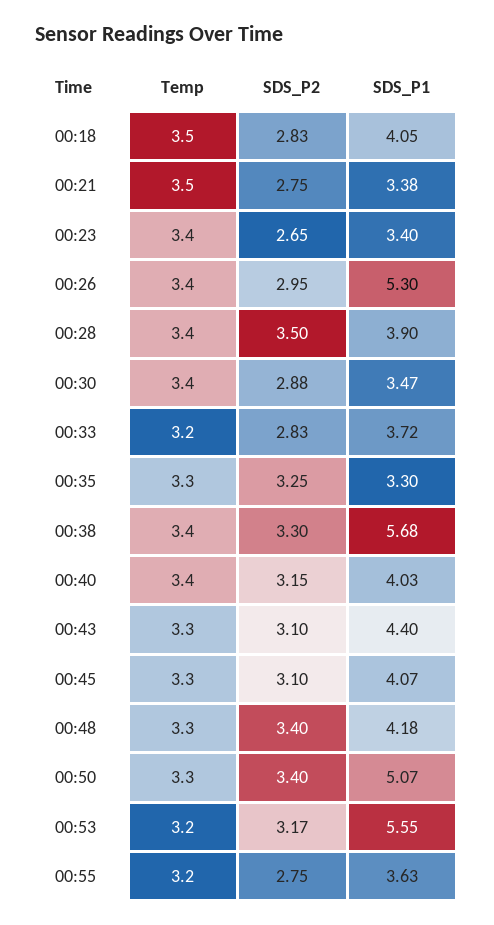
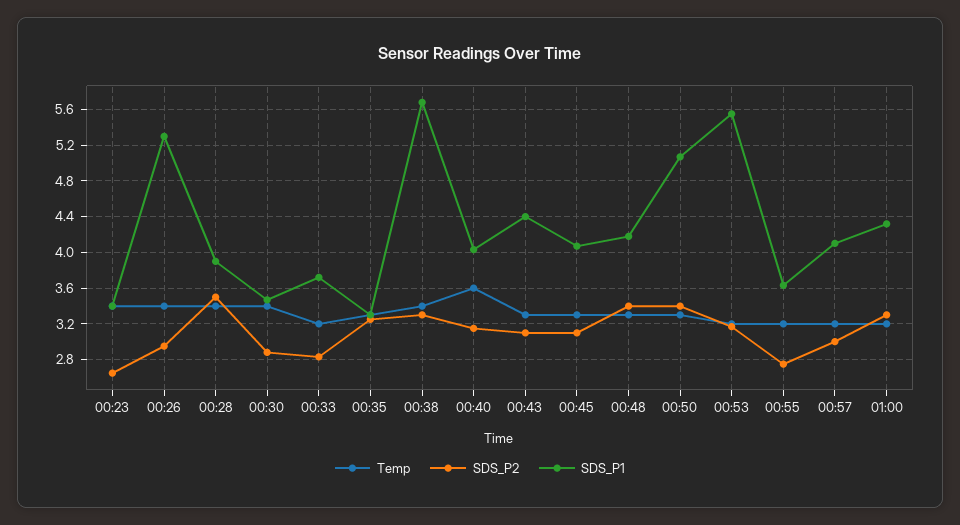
Temp, 00:18: 3.5 -> none
SDS_P2, 00:18: 2.83 -> none
SDS_P1, 00:18: 4.05 -> none
Temp, 00:21: 3.5 -> none
SDS_P2, 00:21: 2.75 -> none
SDS_P1, 00:21: 3.38 -> none
Temp, 00:40: 3.4 -> 3.6
Temp, 00:57: none -> 3.2
SDS_P2, 00:57: none -> 3
SDS_P1, 00:57: none -> 4.1
Temp, 01:00: none -> 3.2
SDS_P2, 01:00: none -> 3.3
SDS_P1, 01:00: none -> 4.3

